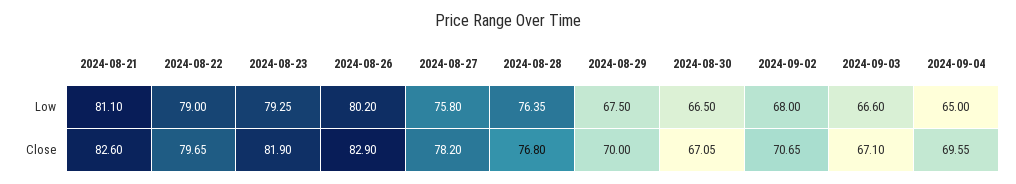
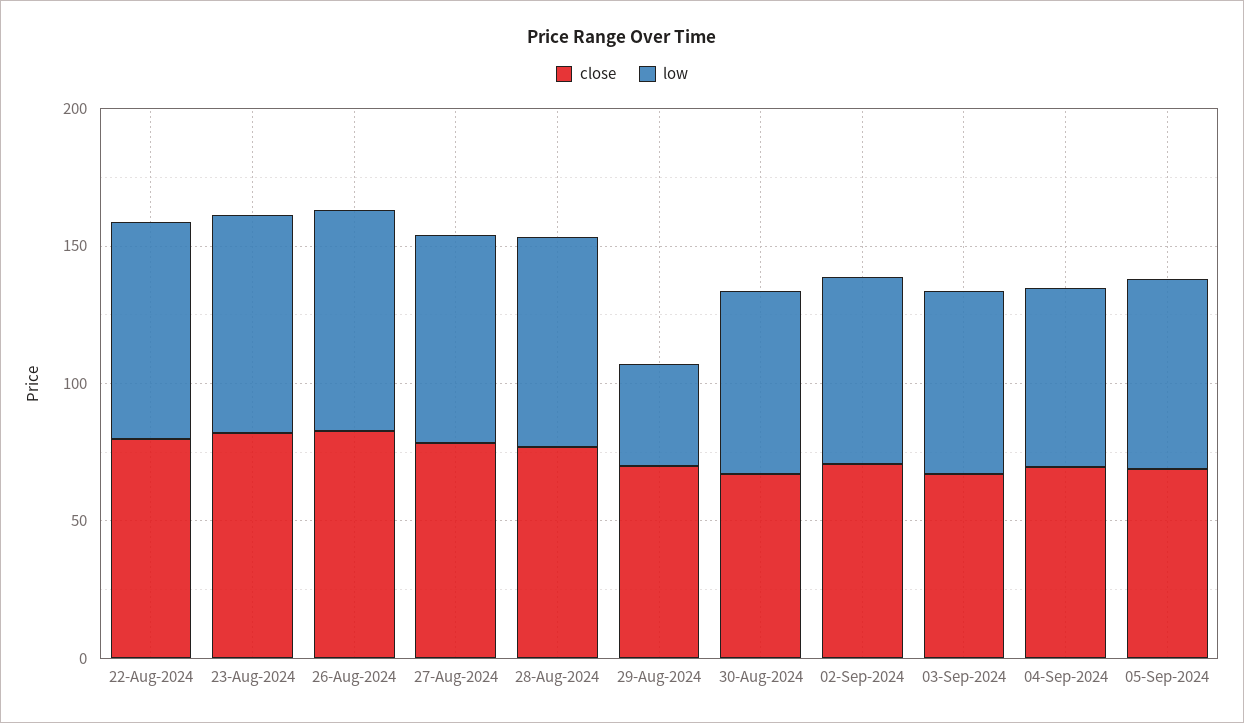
Low, 2024-08-21: 81.1 -> none
Low, 2024-08-29: 67.5 -> 40
Close, 2024-08-21: 82.6 -> none
Close, 05-Sep-2024: none -> 70
Low, 05-Sep-2024: none -> 70

